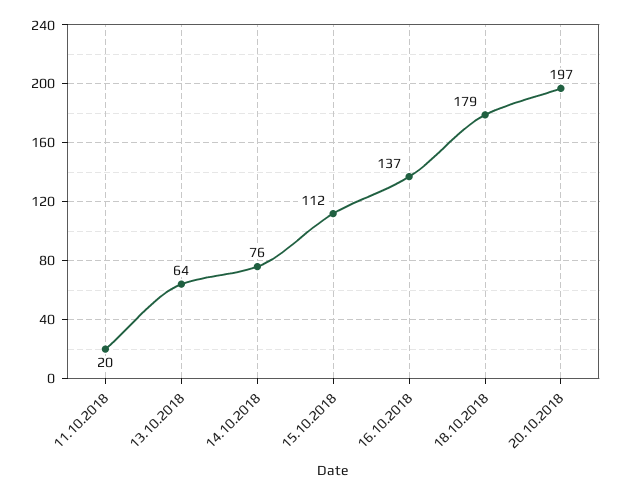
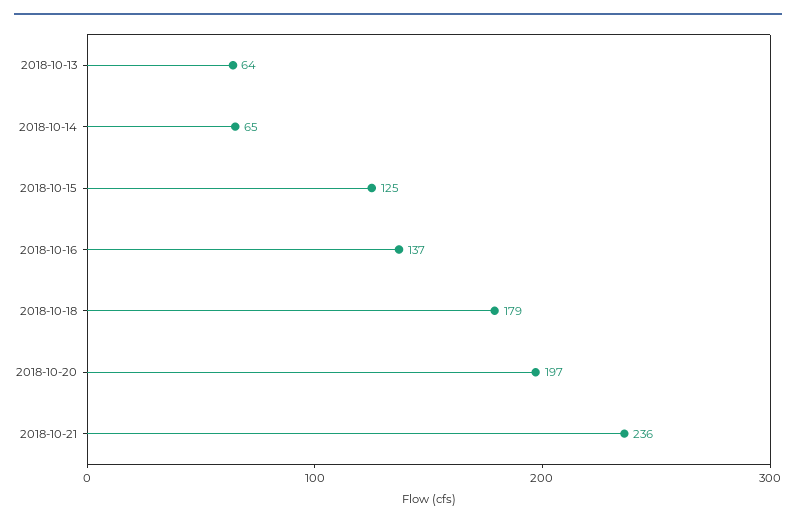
11.10.2018: 20 -> none
14.10.2018: 76 -> 65
15.10.2018: 112 -> 125
2018-10-21: none -> 236

